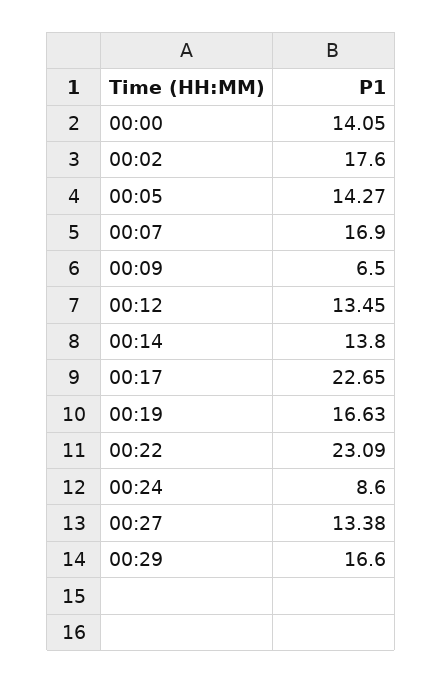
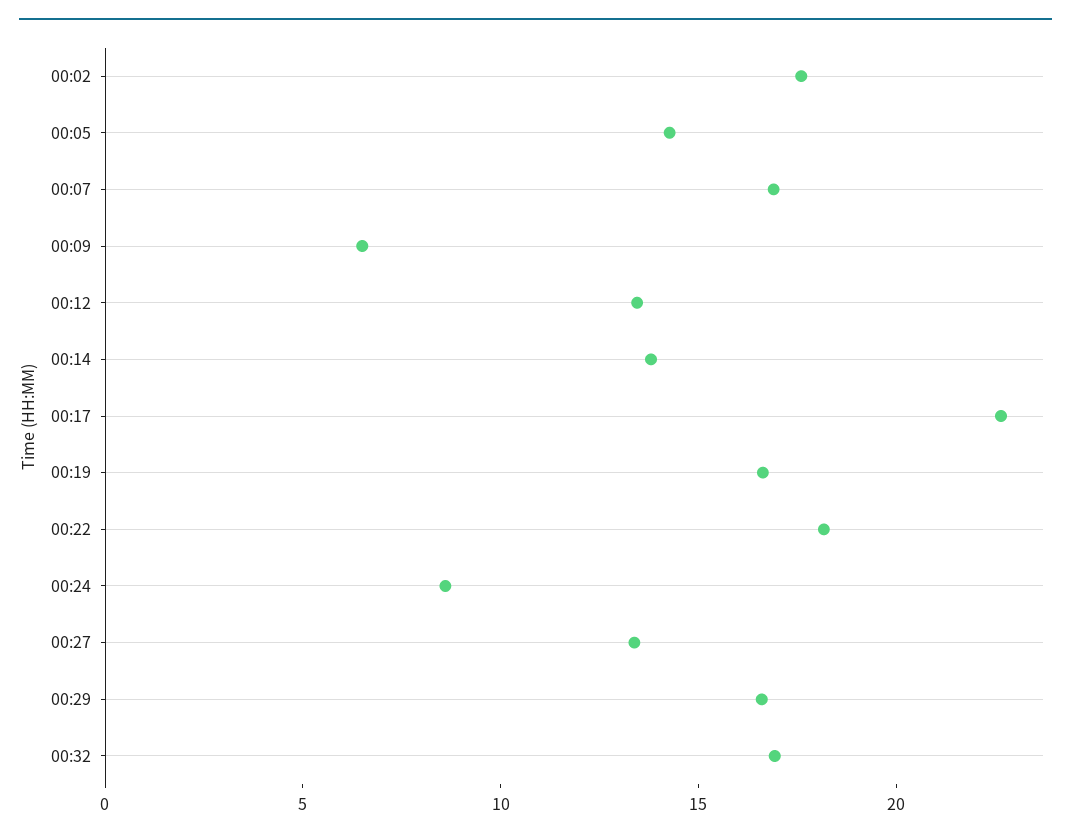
00:00: 14.05 -> none
00:22: 23.09 -> 18
00:32: none -> 17

